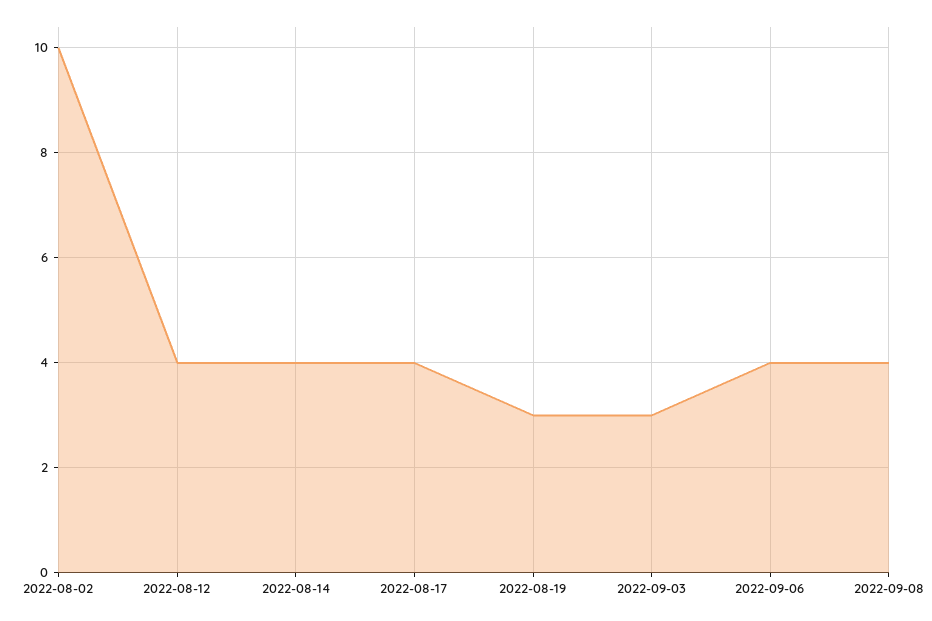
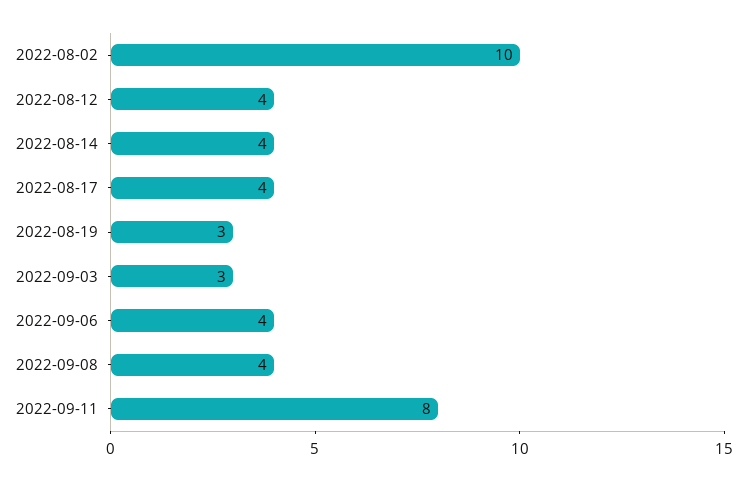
2022-09-11: none -> 8

